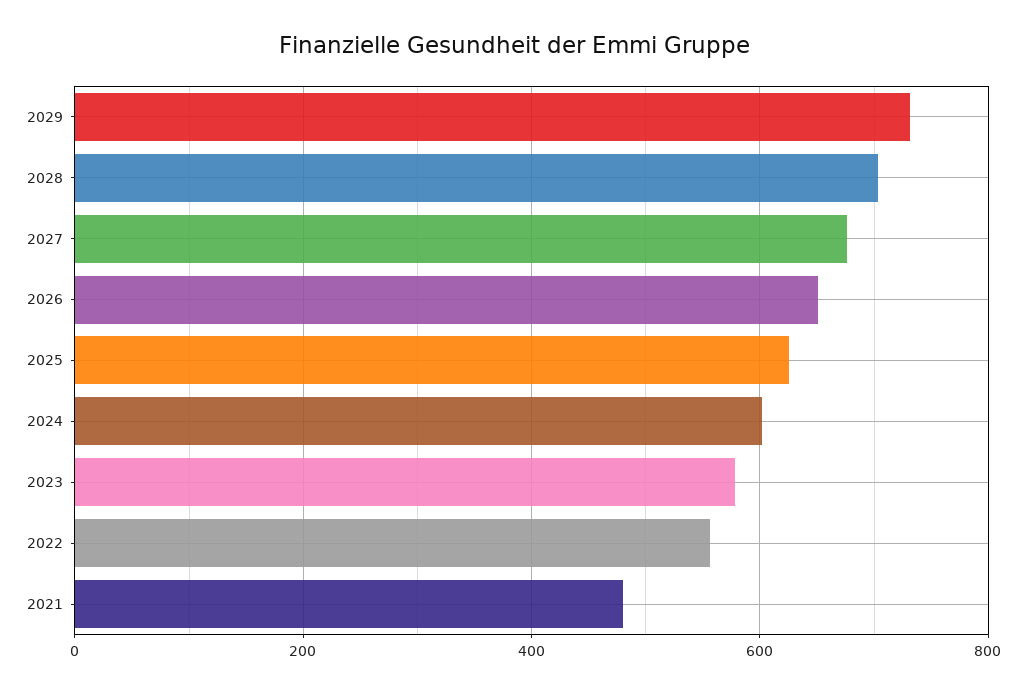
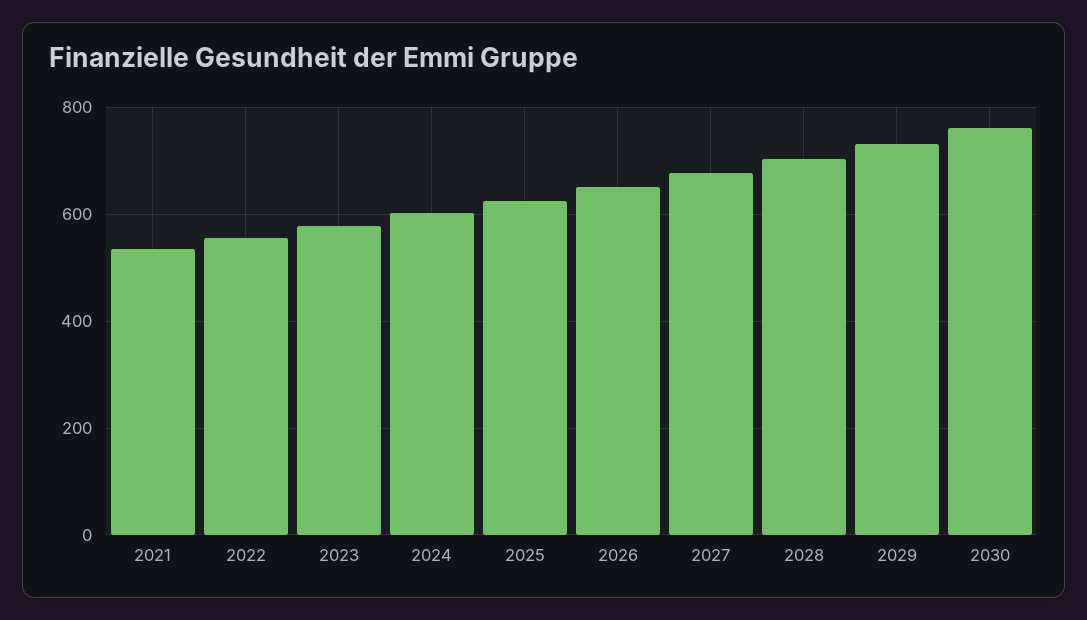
2021: 480 -> 540
2030: none -> 760

